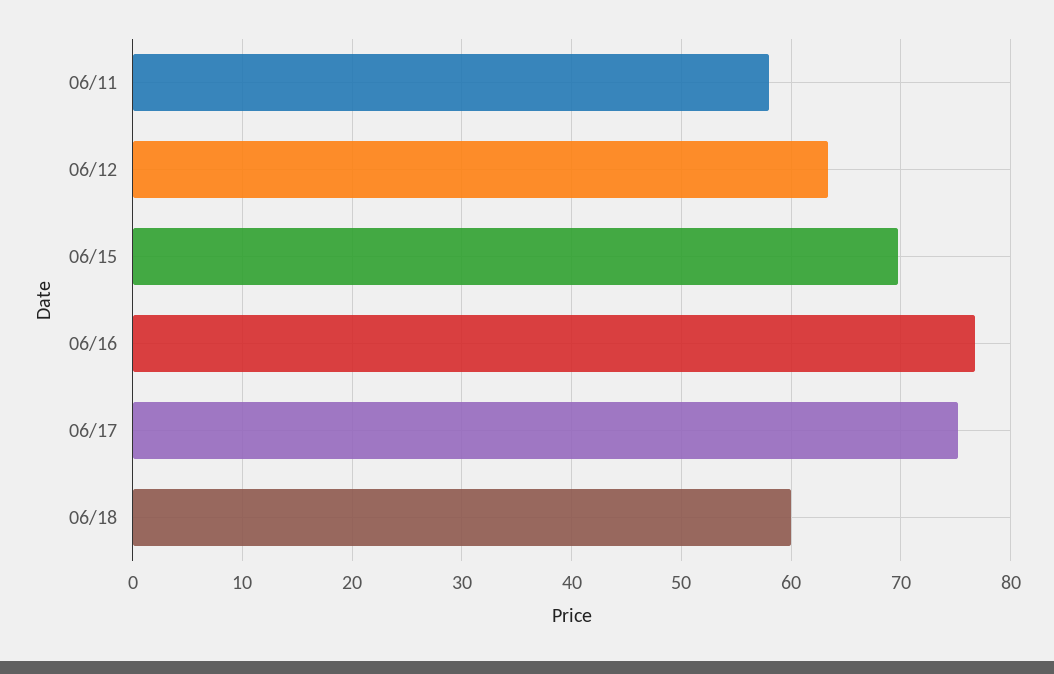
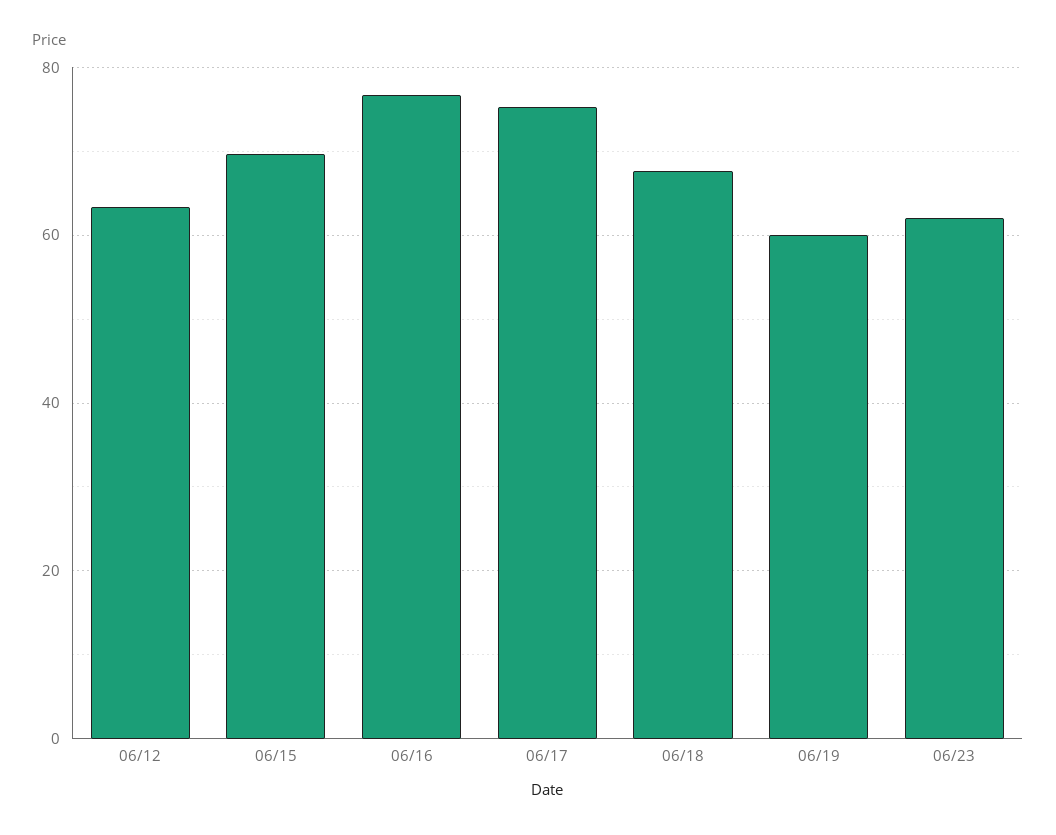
06/11: 58 -> none
06/18: 60 -> 68
06/19: none -> 60
06/23: none -> 62

